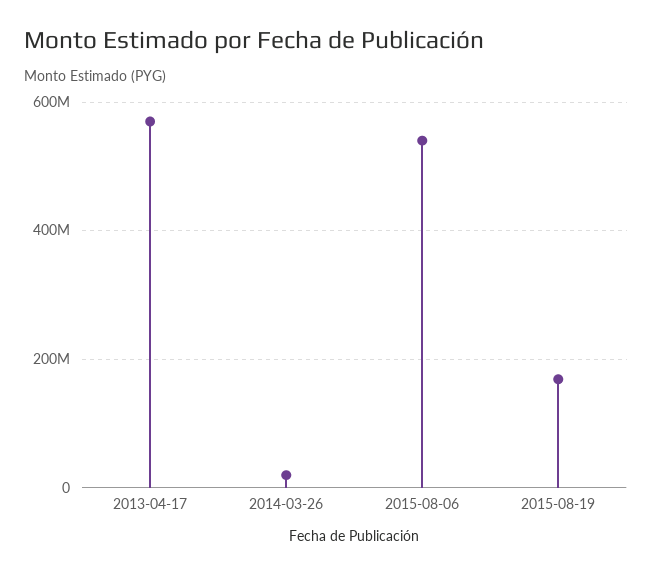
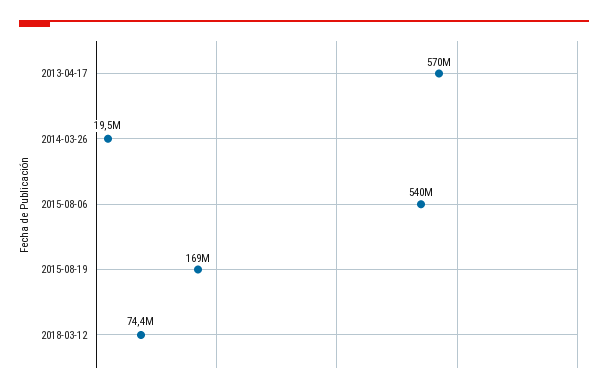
2018-03-12: none -> 74400000

